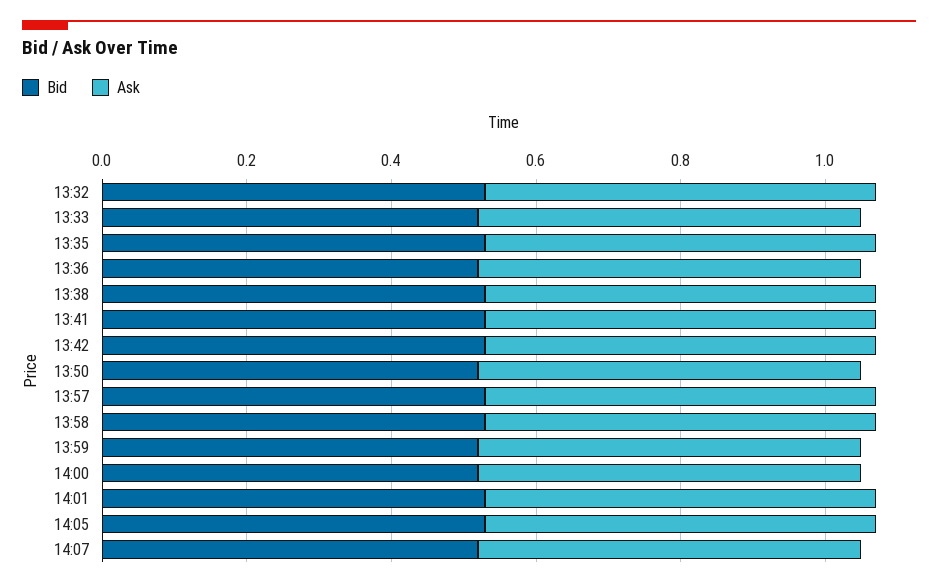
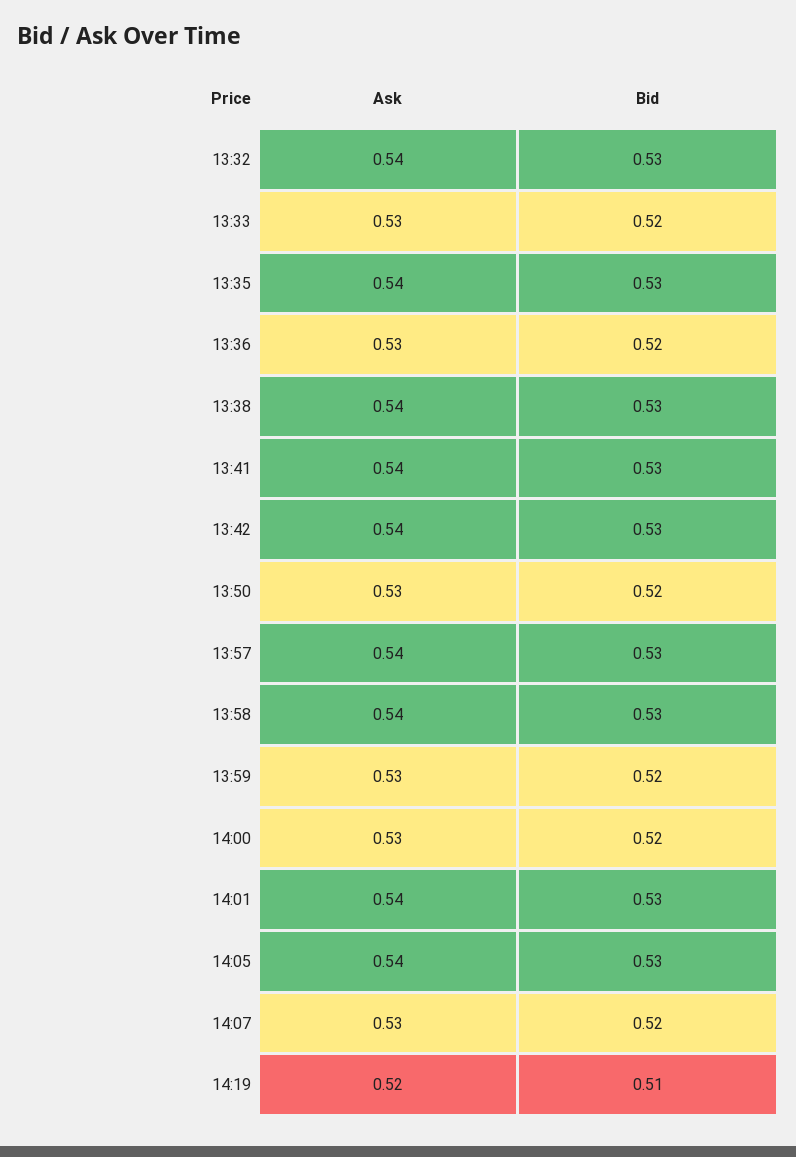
Ask, 14:19: none -> 0.52
Bid, 14:19: none -> 0.51

